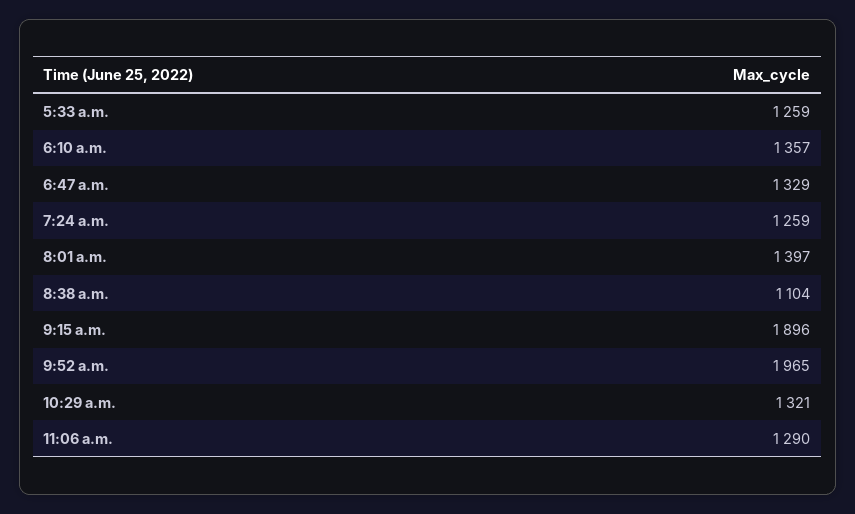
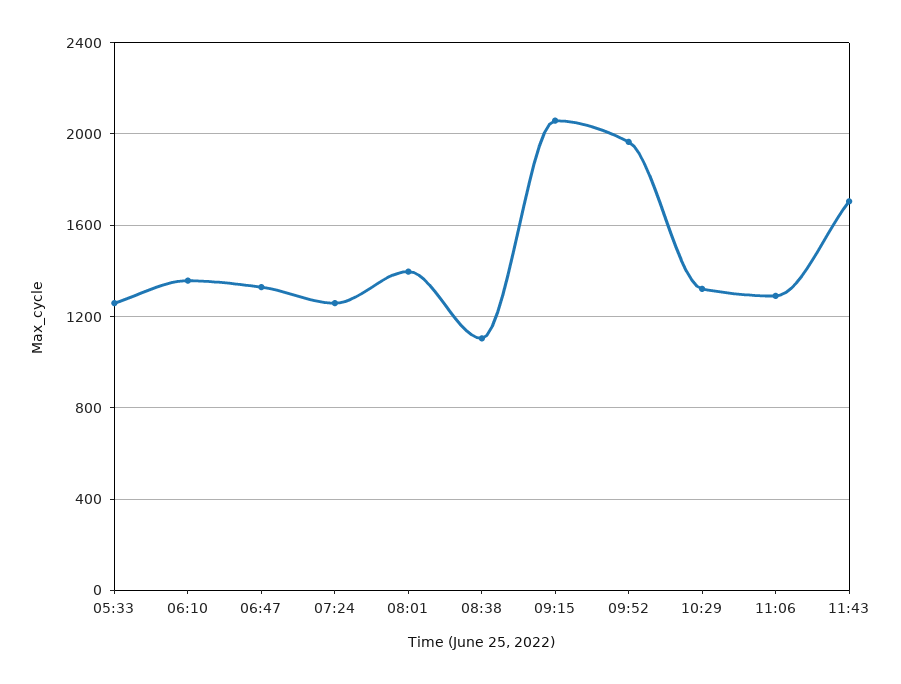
9:15 a.m.: 1896 -> 2050
11:43: none -> 1700

